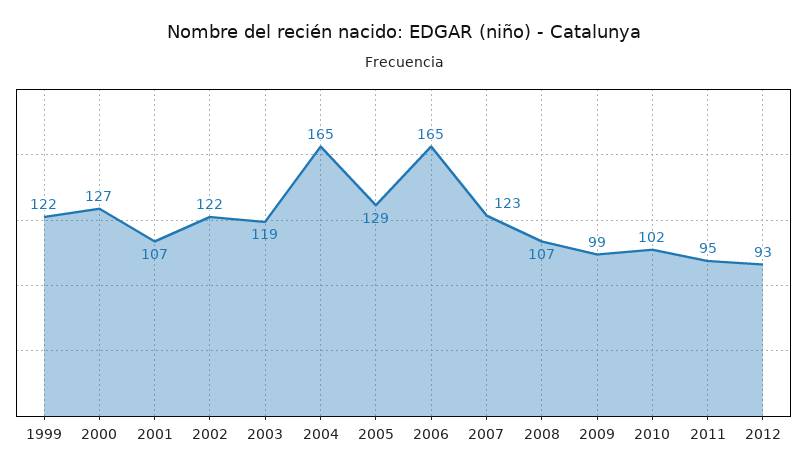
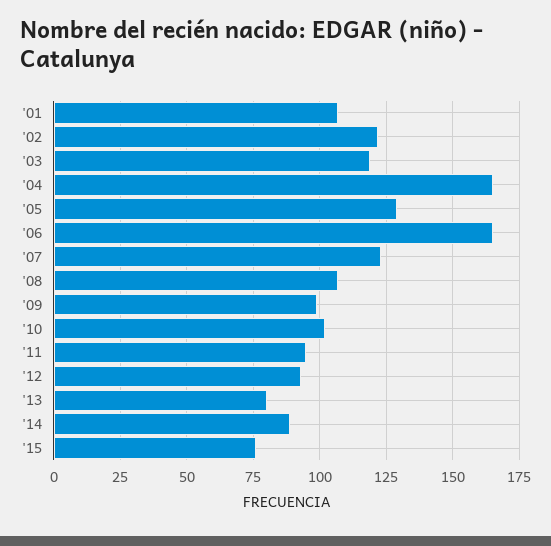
1999: 122 -> none
2000: 127 -> none
'13: none -> 80
'14: none -> 90
'15: none -> 75

